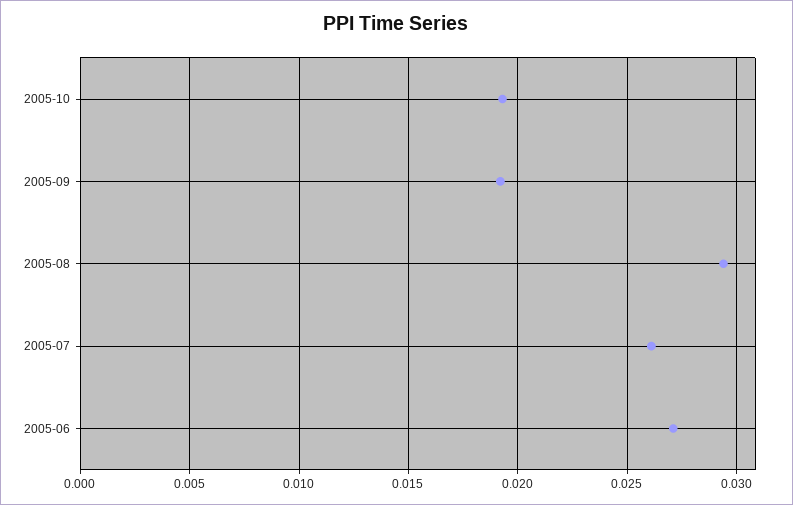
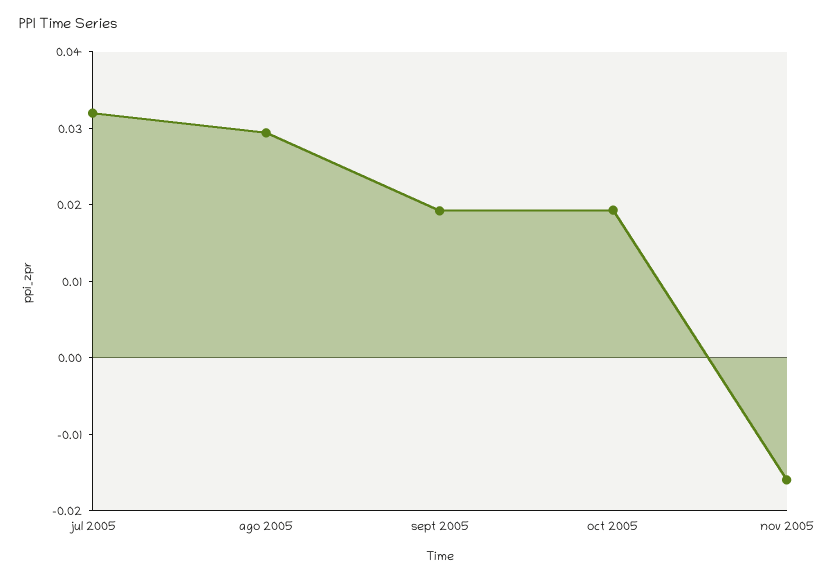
2005-07: 0.026 -> 0.032
2005-06: 0.027 -> none
nov 2005: none -> -0.016

